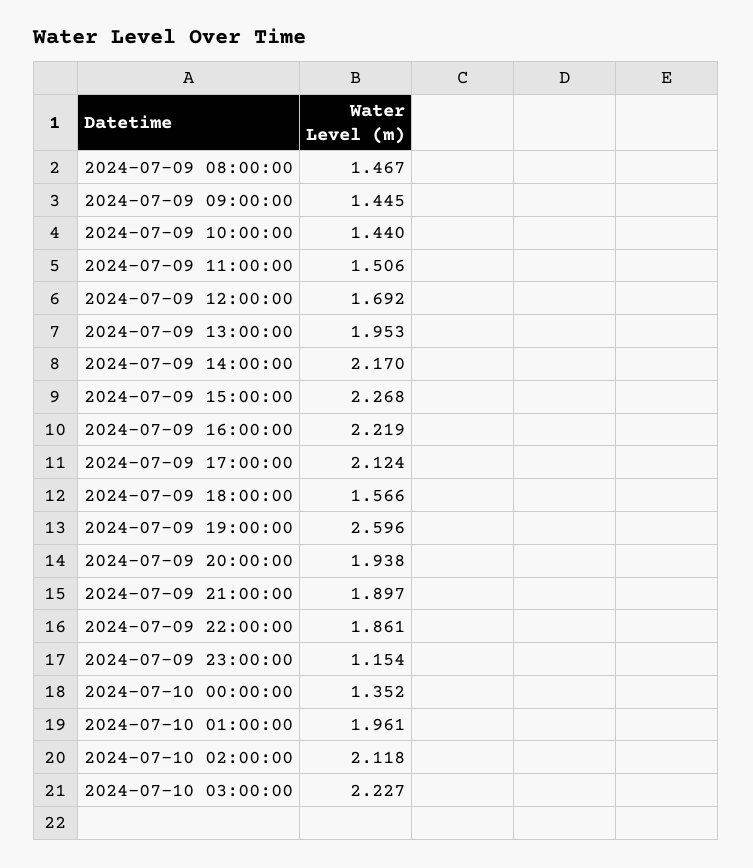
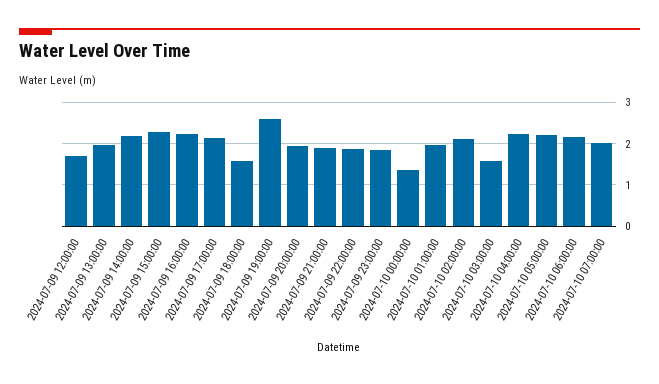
2024-07-09 08:00:00: 1.467 -> none
2024-07-09 09:00:00: 1.445 -> none
2024-07-09 10:00:00: 1.44 -> none
2024-07-09 11:00:00: 1.506 -> none
2024-07-09 23:00:00: 1.154 -> 1.8
2024-07-10 03:00:00: 2.227 -> 1.6
2024-07-10 04:00:00: none -> 2.2
2024-07-10 05:00:00: none -> 2.2
2024-07-10 06:00:00: none -> 2.2
2024-07-10 07:00:00: none -> 2

